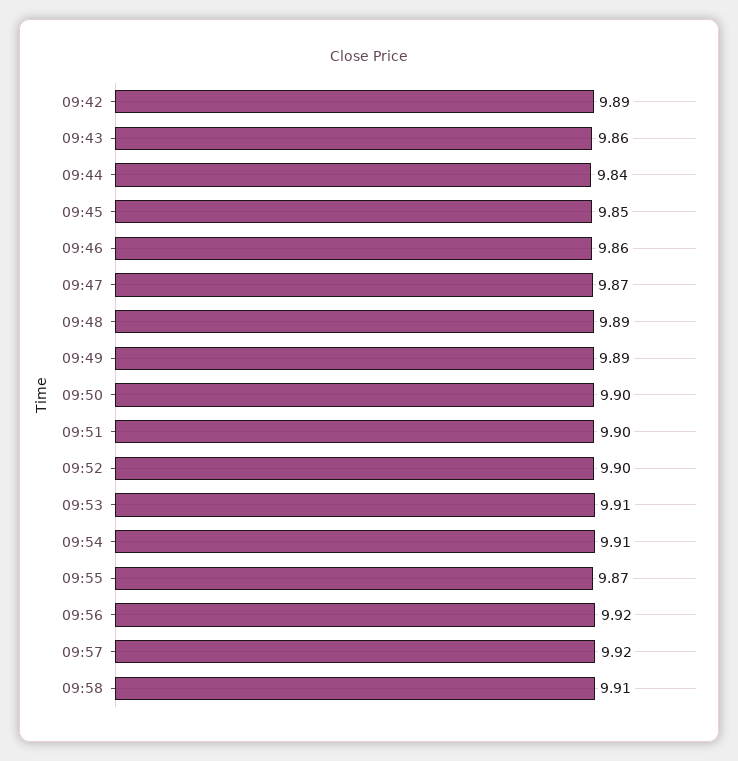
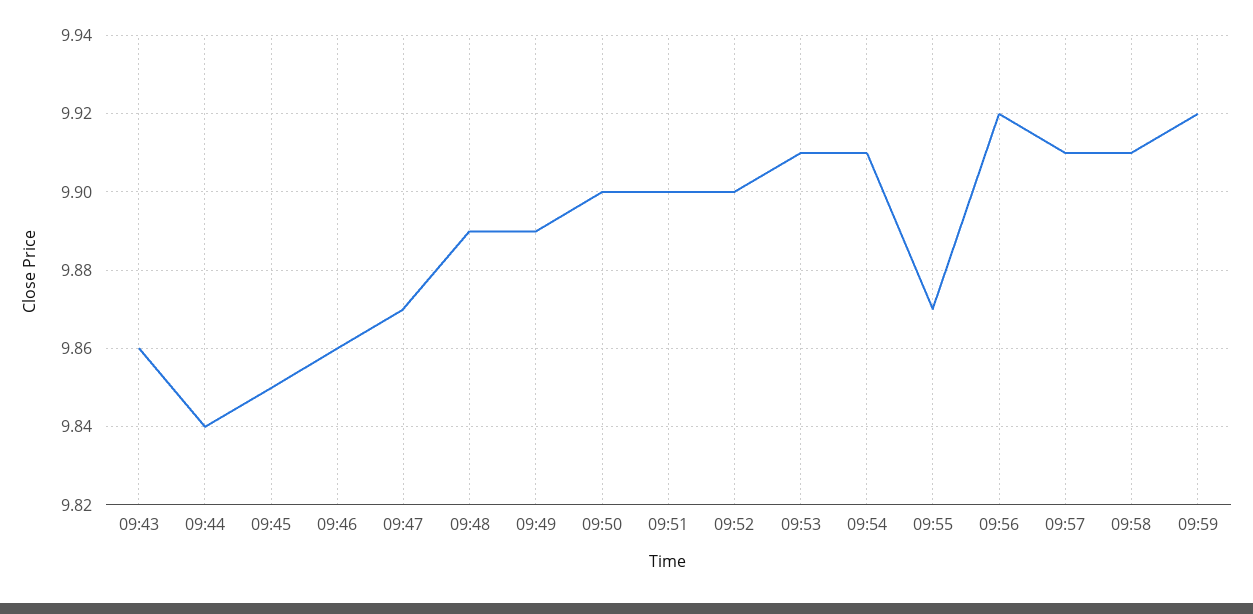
09:42: 9.89 -> none
09:57: 9.92 -> 9.91
09:59: none -> 9.92

